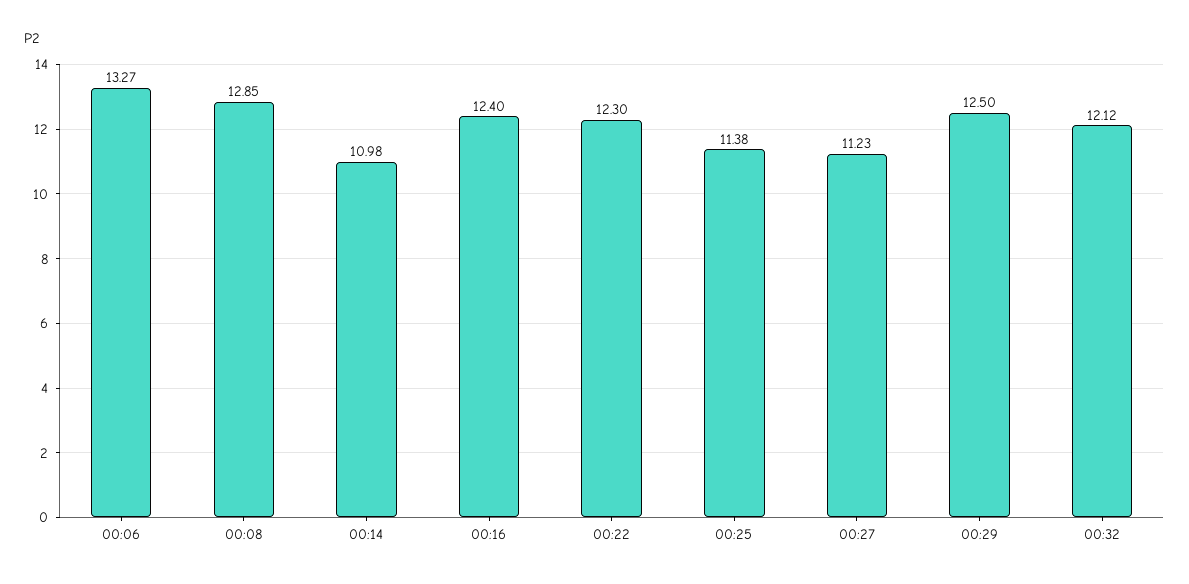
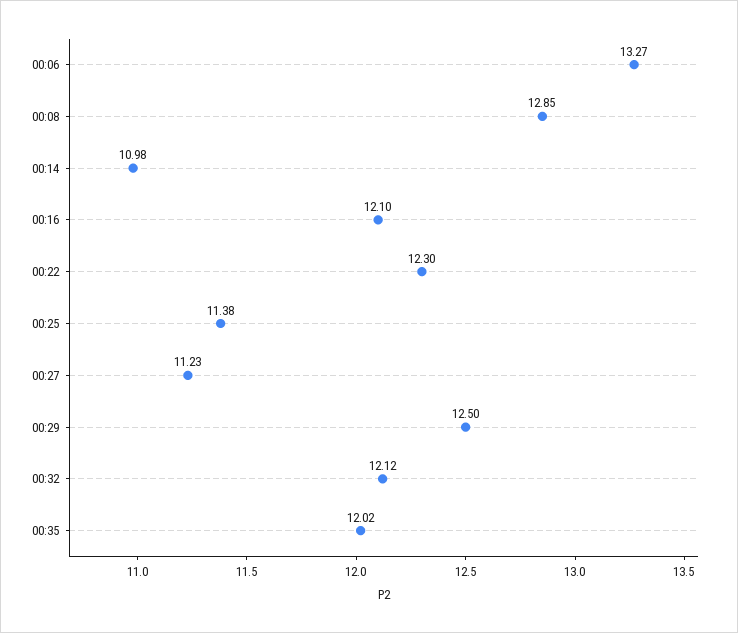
00:16: 12.4 -> 12.1
00:35: none -> 12.02

